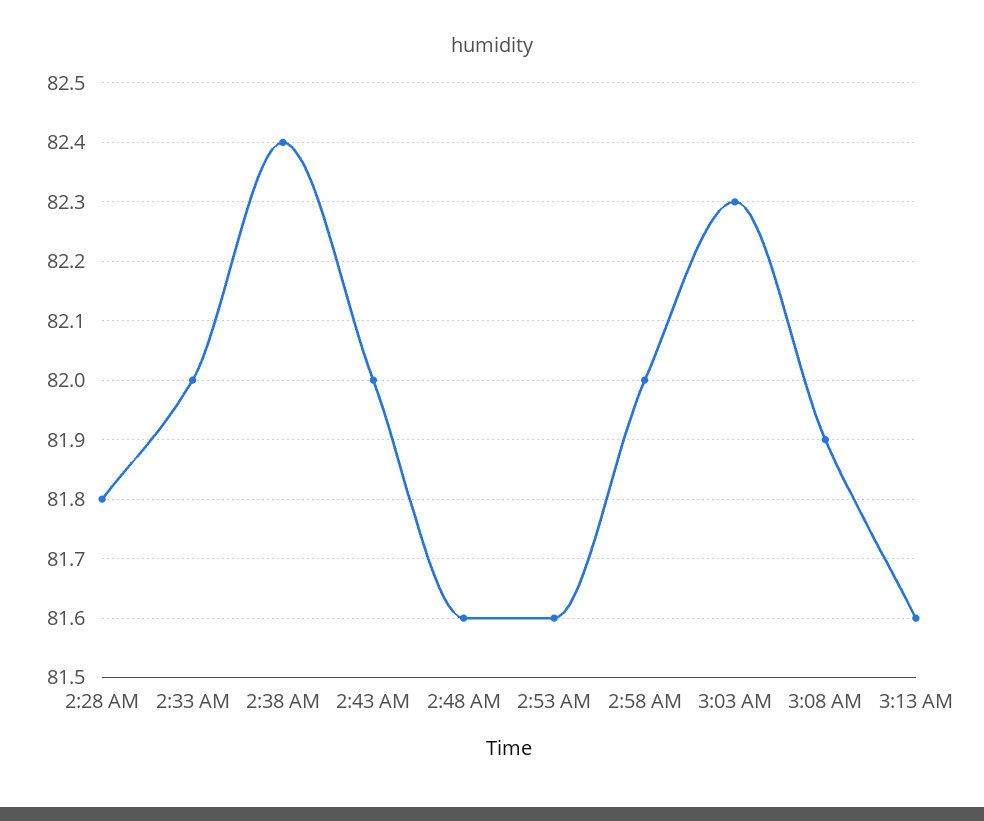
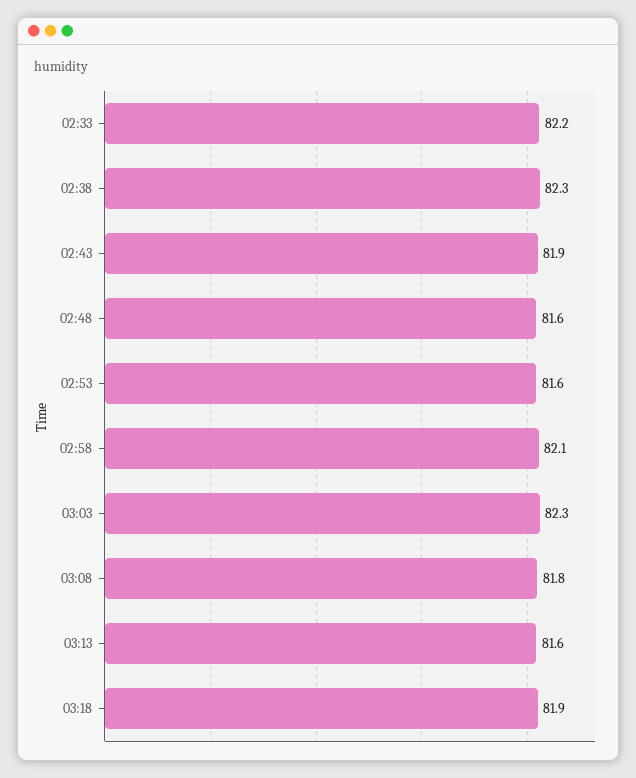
2:28 AM: 81.8 -> none
2:33 AM: 82 -> 82.2
2:38 AM: 82.4 -> 82.3
2:43 AM: 82 -> 81.9
2:58 AM: 82 -> 82.1
3:08 AM: 81.9 -> 81.8
03:18: none -> 81.9

